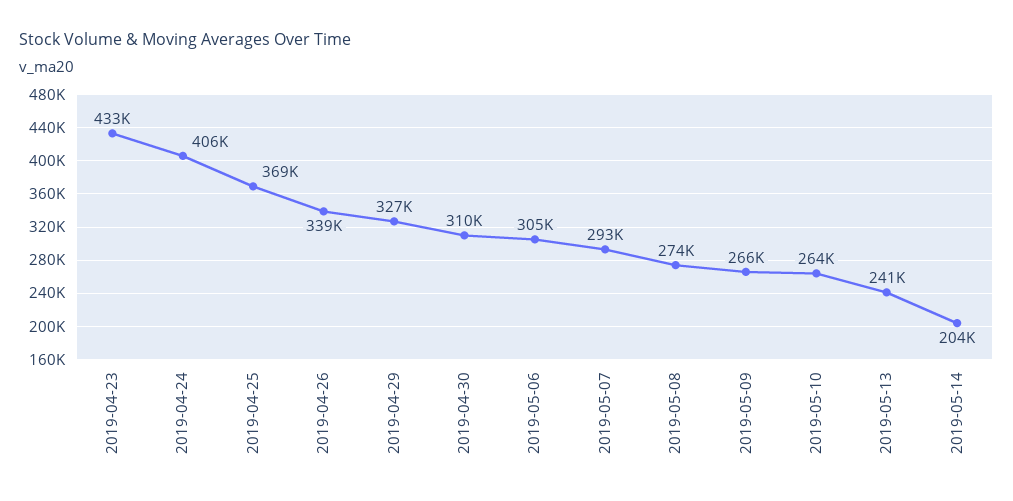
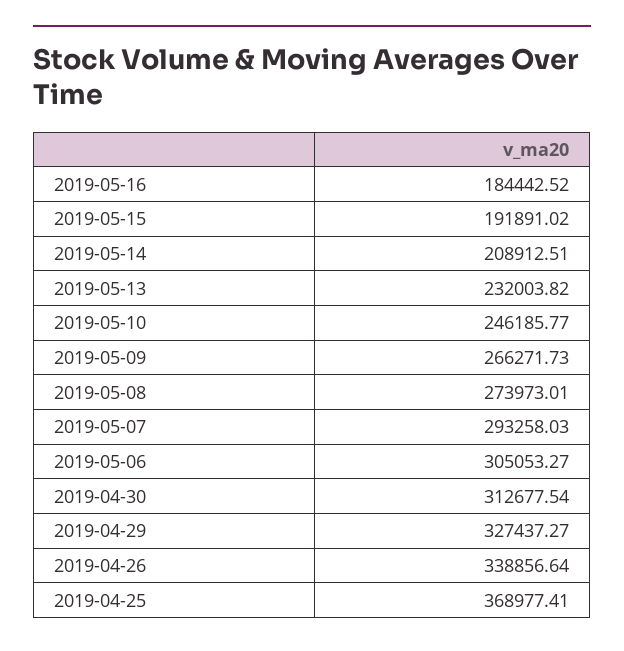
2019-04-23: 433000 -> none
2019-04-24: 406000 -> none
2019-04-30: 310000 -> 312677.54
2019-05-10: 264000 -> 246185.77
2019-05-13: 241000 -> 232003.82
2019-05-14: 204000 -> 208912.51
2019-05-16: none -> 184442.52
2019-05-15: none -> 191891.02

